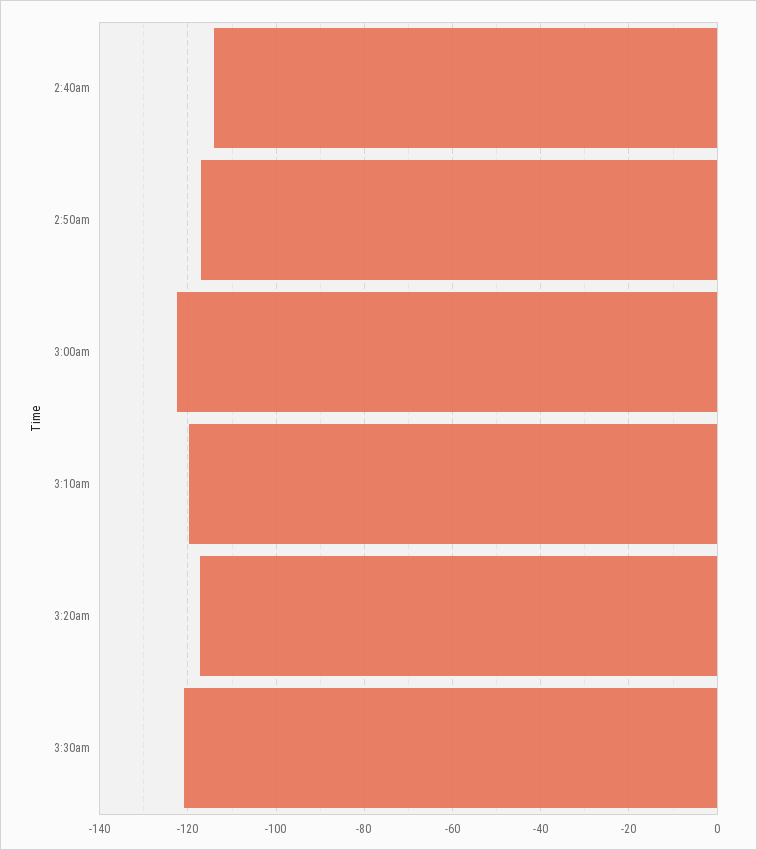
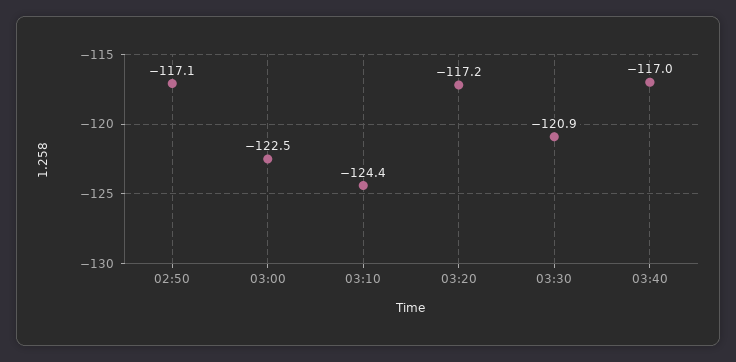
2:40am: -114 -> none
3:10am: -120 -> -124.4
03:40: none -> -117

